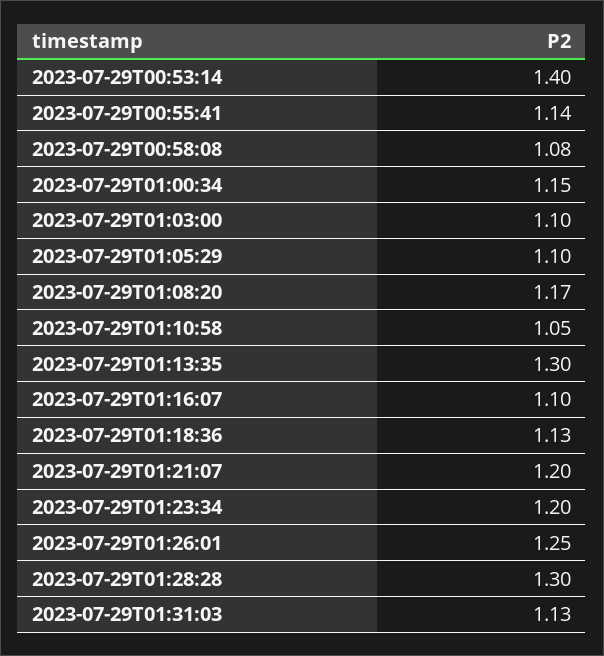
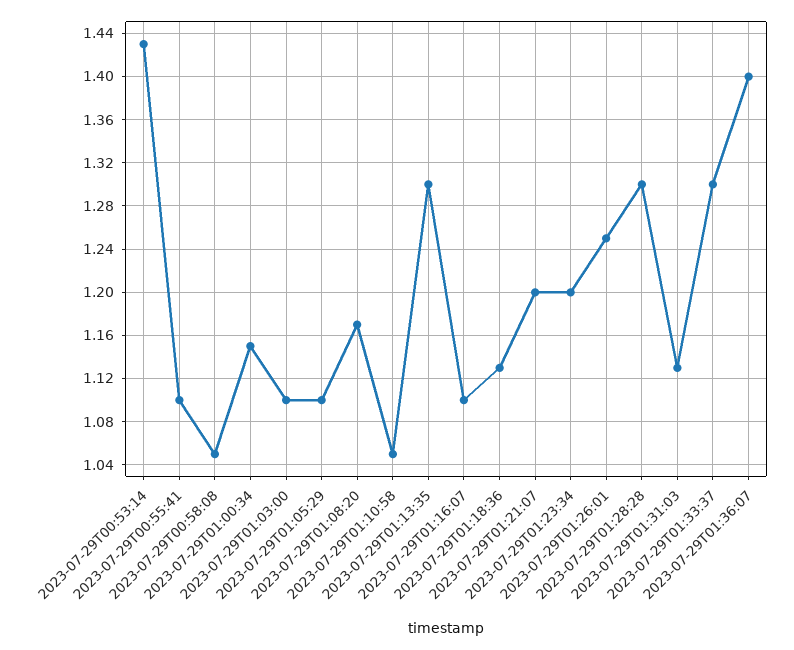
2023-07-29T00:53:14: 1.4 -> 1.43
2023-07-29T00:55:41: 1.14 -> 1.1
2023-07-29T00:58:08: 1.08 -> 1.05
2023-07-29T01:33:37: none -> 1.3
2023-07-29T01:36:07: none -> 1.4

